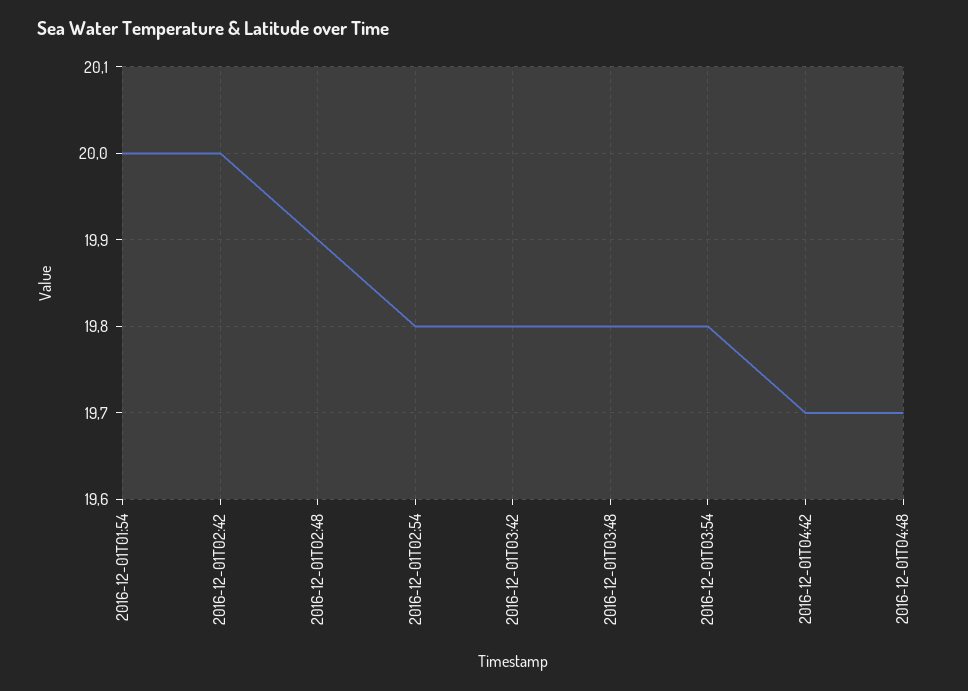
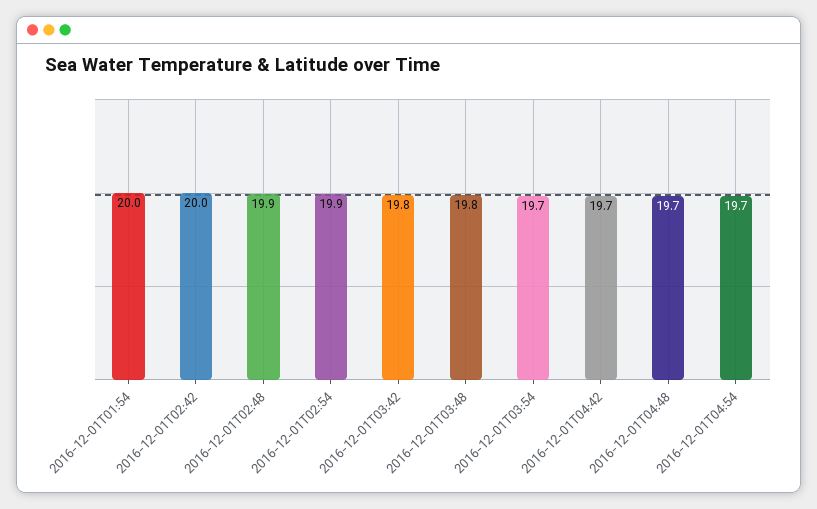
2016-12-01T02:54: 19.8 -> 19.9
2016-12-01T03:54: 19.8 -> 19.7
2016-12-01T04:54: none -> 19.7

